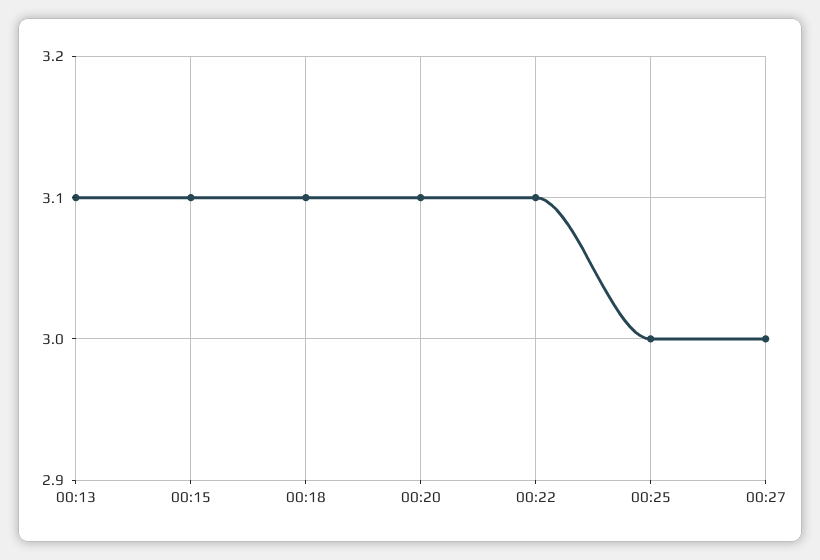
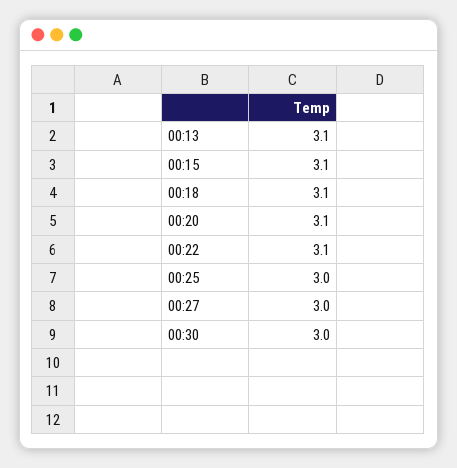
00:30: none -> 3

